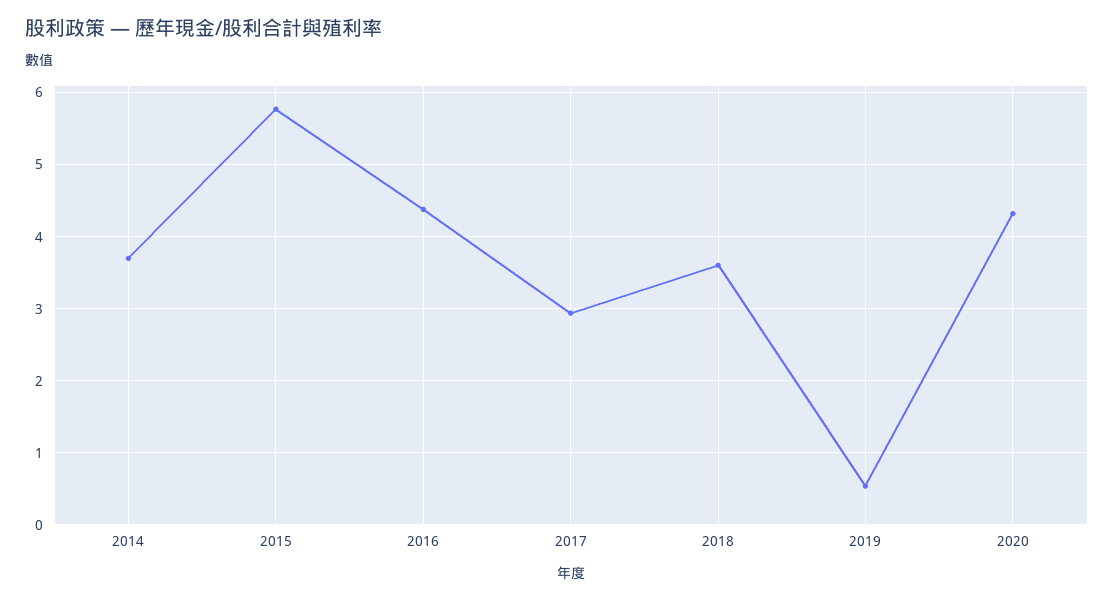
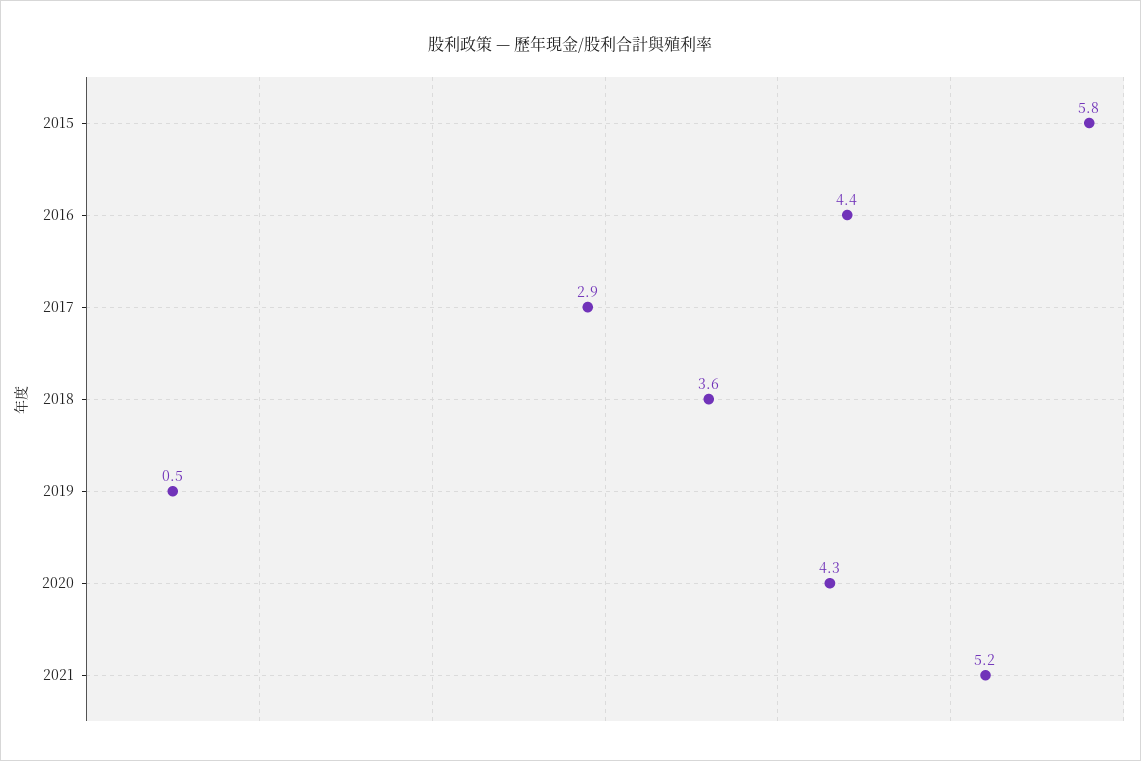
2014: 3.7 -> none
2021: none -> 5.2

